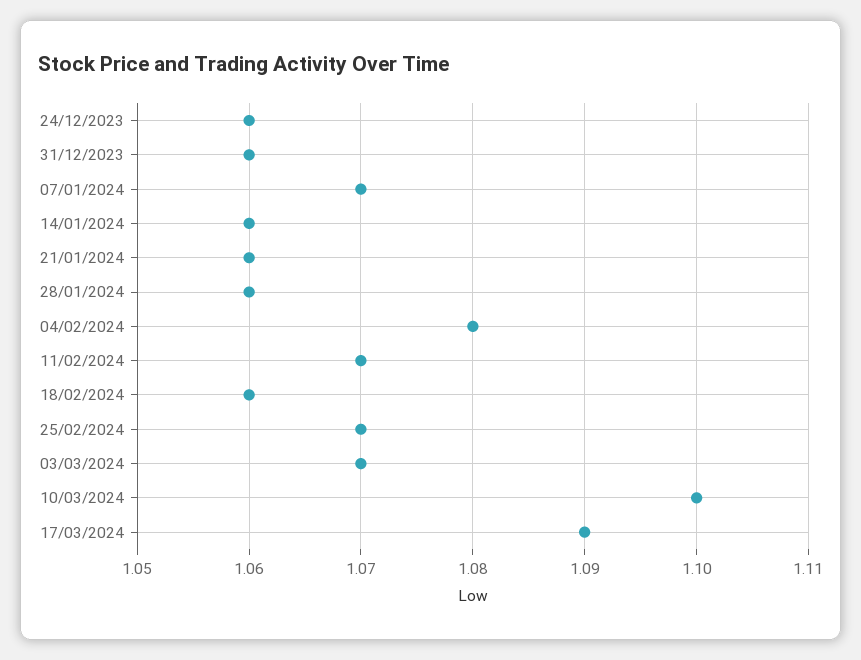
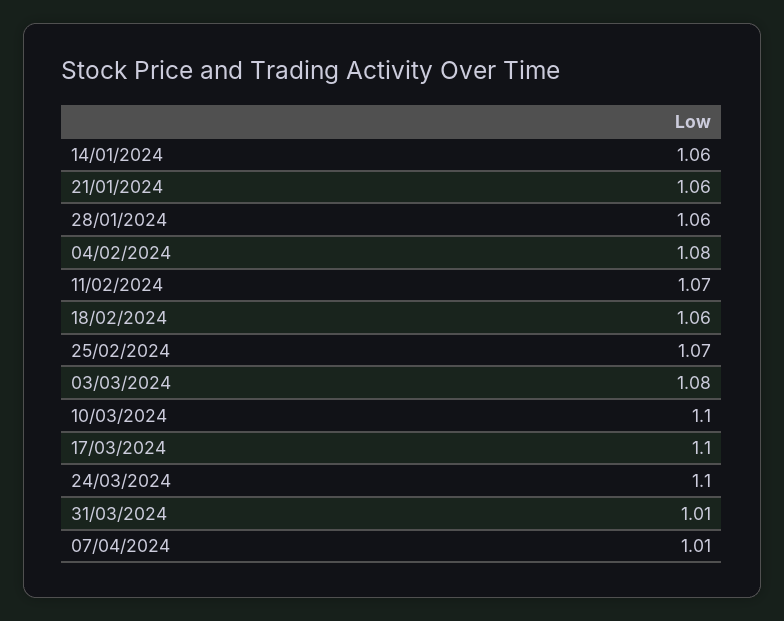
24/12/2023: 1.06 -> none
31/12/2023: 1.06 -> none
07/01/2024: 1.07 -> none
03/03/2024: 1.07 -> 1.08
17/03/2024: 1.09 -> 1.1
24/03/2024: none -> 1.1
31/03/2024: none -> 1.01
07/04/2024: none -> 1.01

